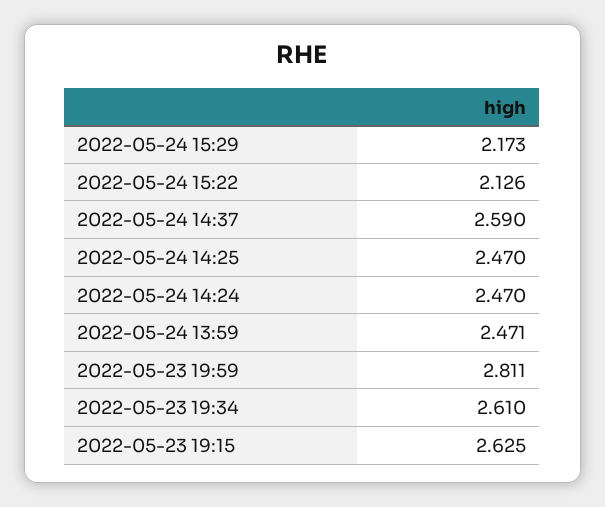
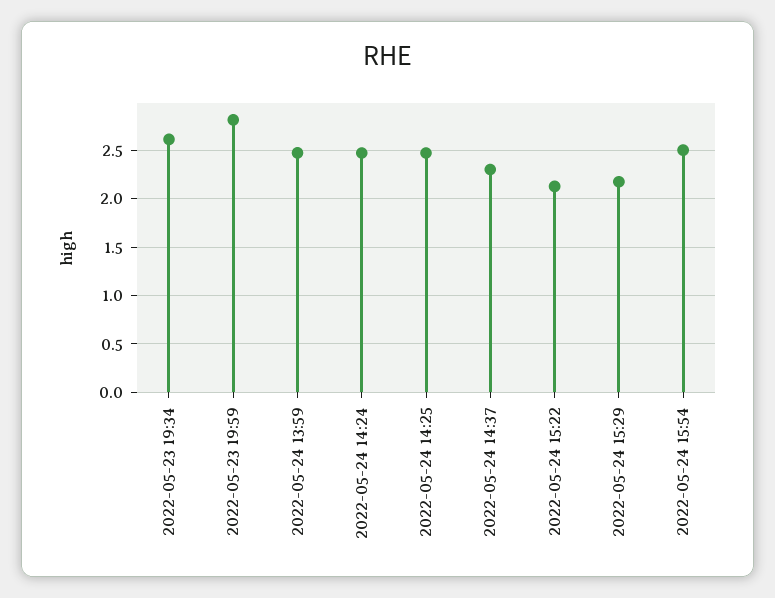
2022-05-24 14:37: 2.59 -> 2.3
2022-05-23 19:15: 2.625 -> none
2022-05-24 15:54: none -> 2.5

